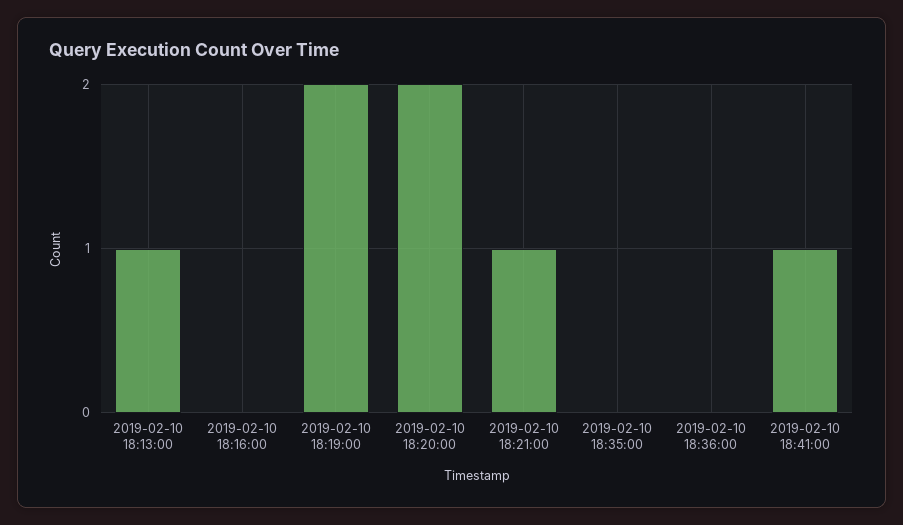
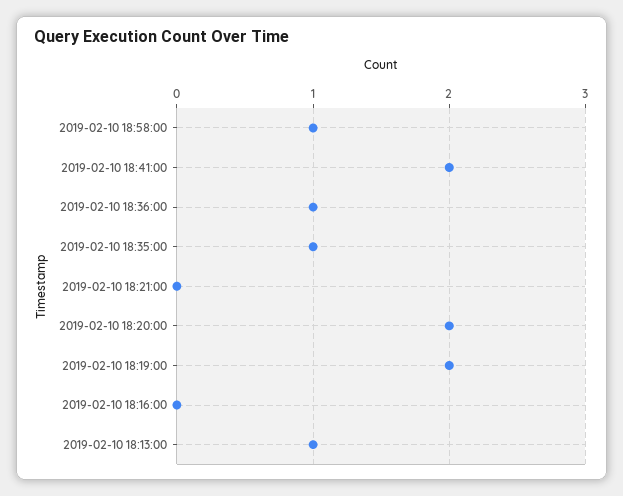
2019-02-10 18:21:00: 1 -> 0
2019-02-10 18:35:00: 0 -> 1
2019-02-10 18:36:00: 0 -> 1
2019-02-10 18:41:00: 1 -> 2
2019-02-10 18:58:00: none -> 1

